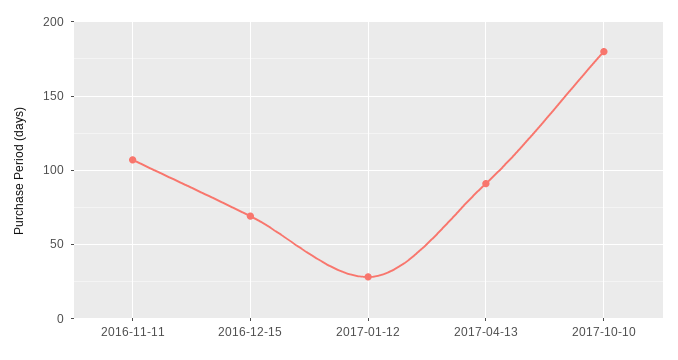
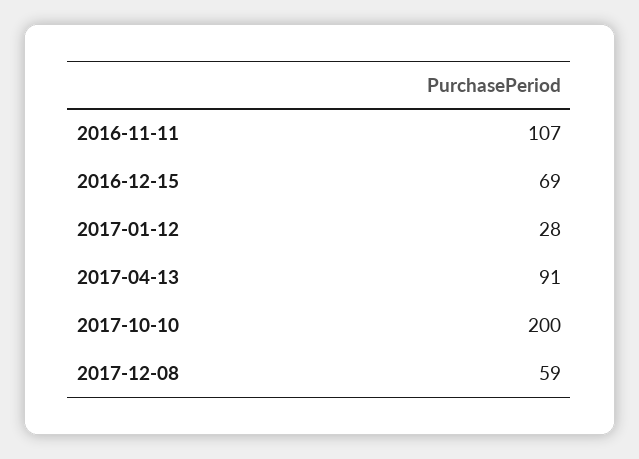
2017-10-10: 180 -> 200
2017-12-08: none -> 59

